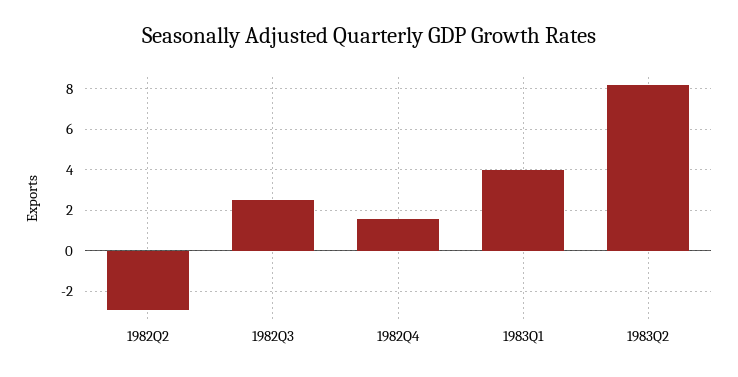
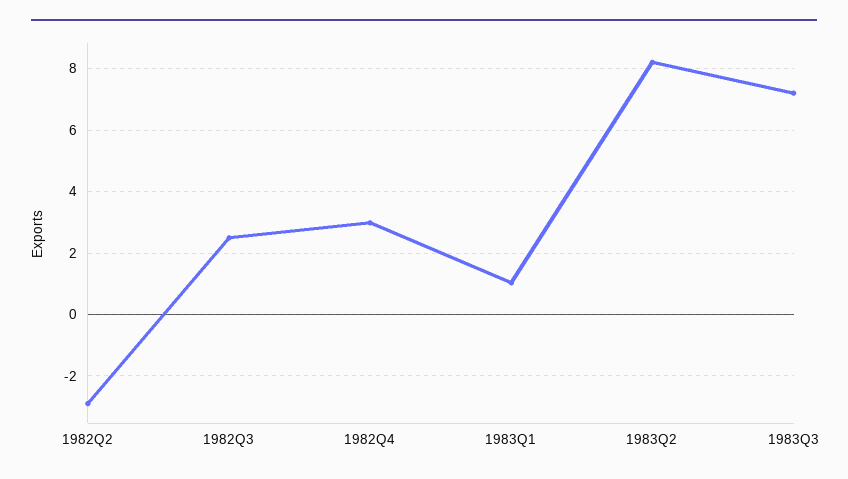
1982Q4: 1.5 -> 3
1983Q1: 4 -> 1
1983Q3: none -> 7.2

